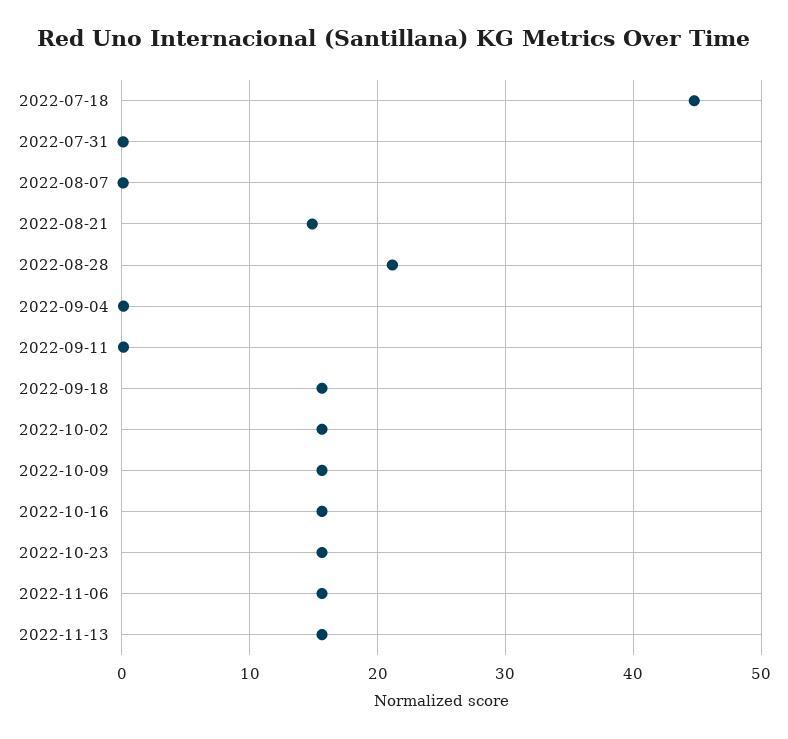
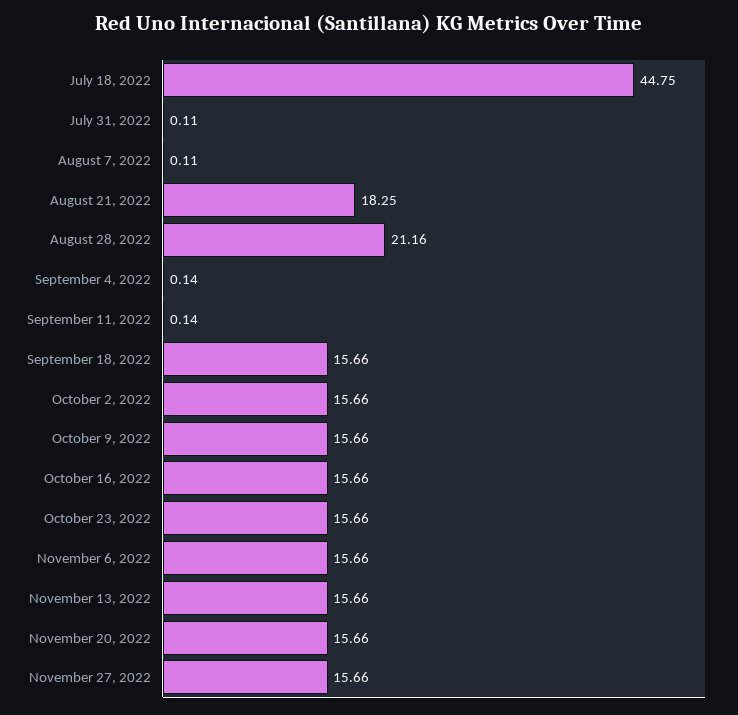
2022-08-21: 15 -> 18.25
November 20, 2022: none -> 15.66
November 27, 2022: none -> 15.66

